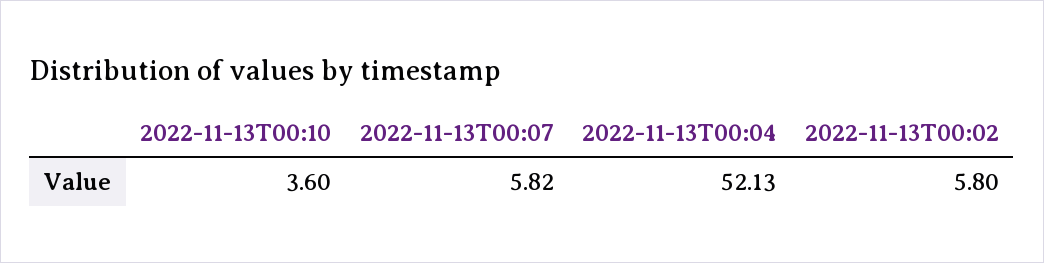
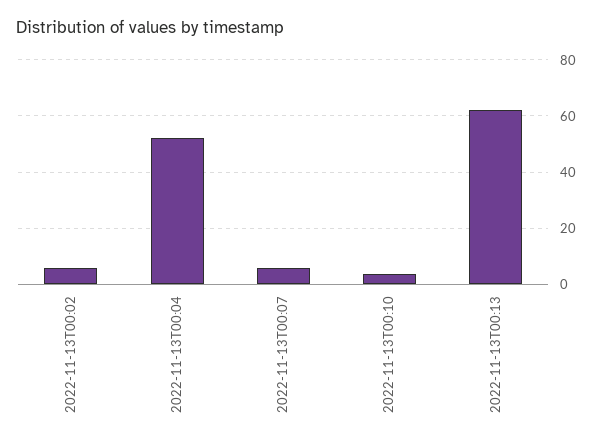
2022-11-13T00:13: none -> 62.5

